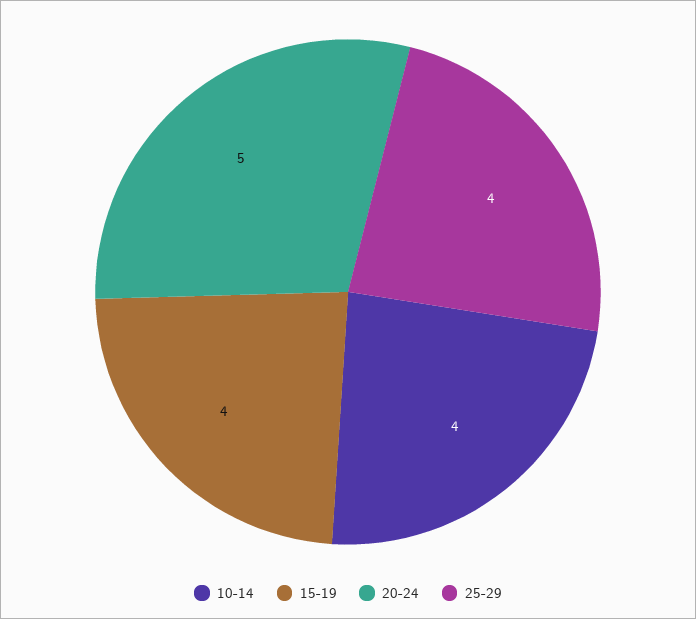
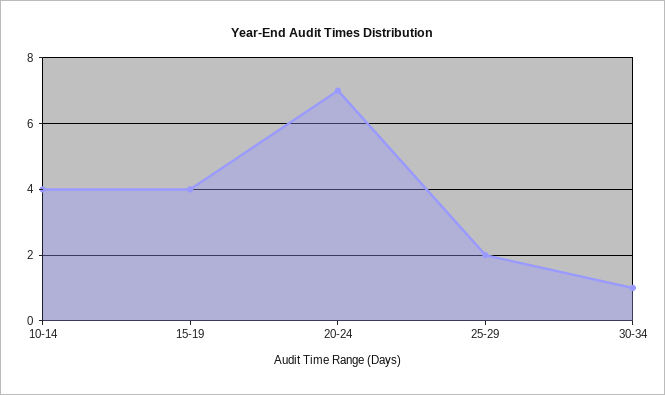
20-24: 5 -> 7
25-29: 4 -> 2
30-34: none -> 1

